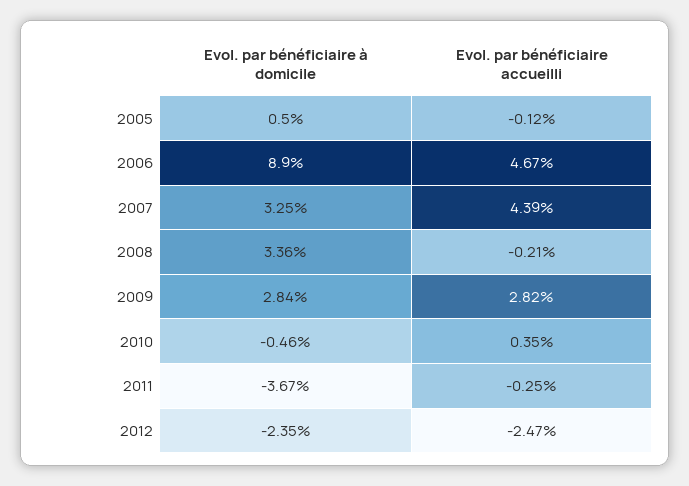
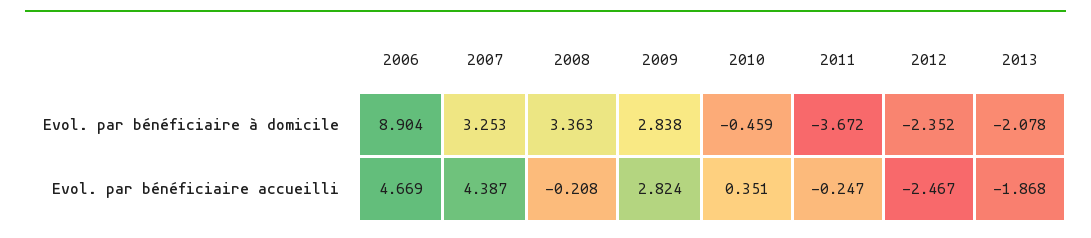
Evol. par bénéficiaire à domicile, 2005: 0.5 -> none
Evol. par bénéficiaire accueilli, 2005: -0.12 -> none
Evol. par bénéficiaire à domicile, 2013: none -> -2.078
Evol. par bénéficiaire accueilli, 2013: none -> -1.868

